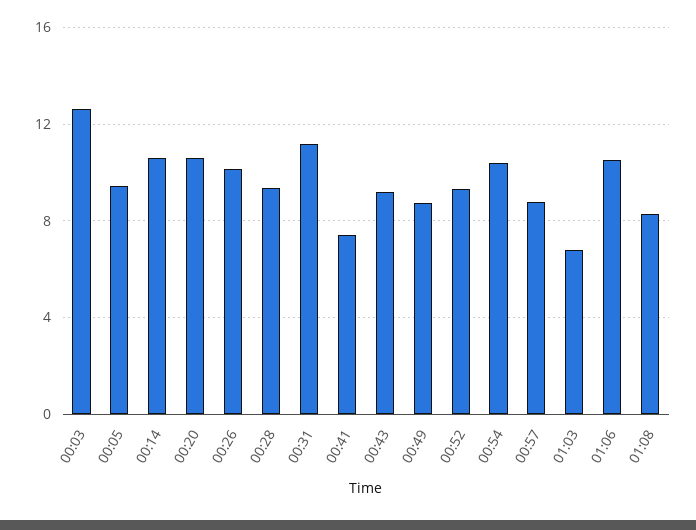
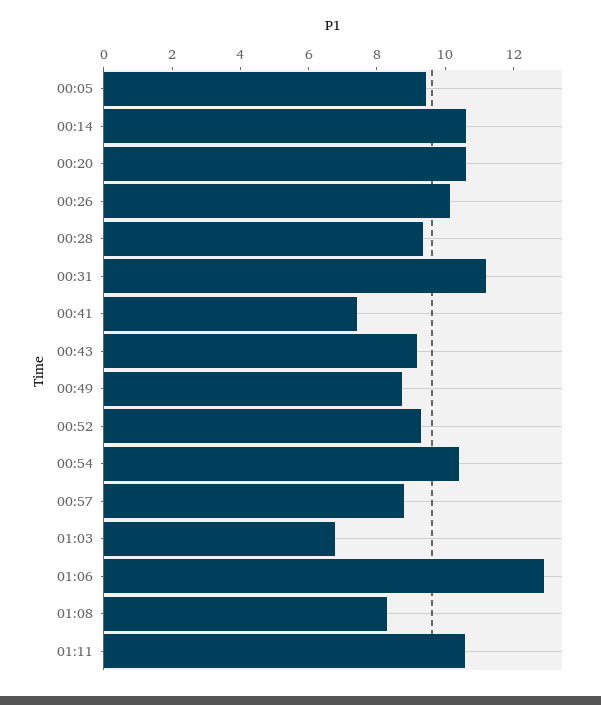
00:03: 12.5 -> none
01:06: 10.5 -> 13
01:11: none -> 10.5

